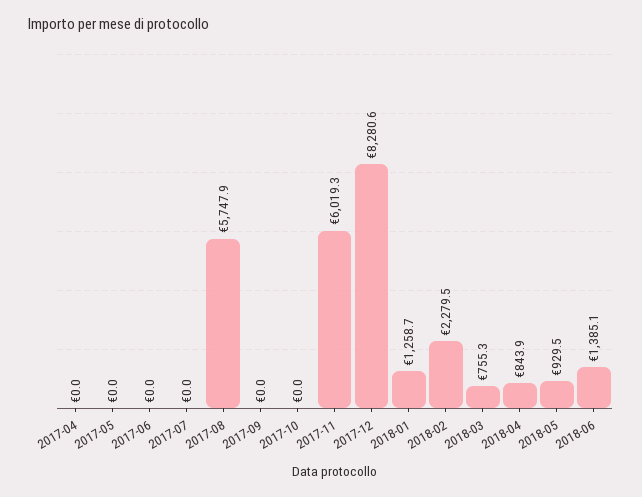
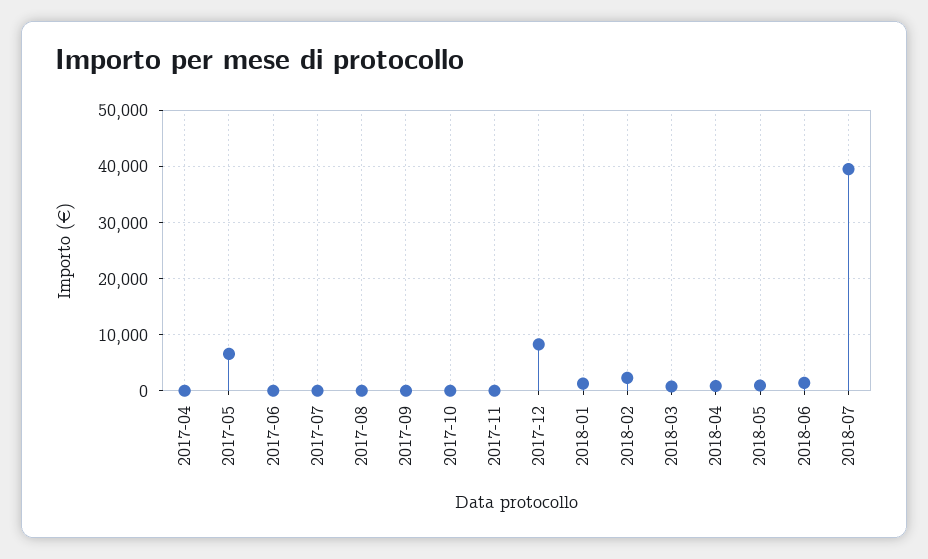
2017-05: 0 -> 6000
2017-08: 5747.9 -> 0
2017-11: 6019.3 -> 0
2018-07: none -> 40000

